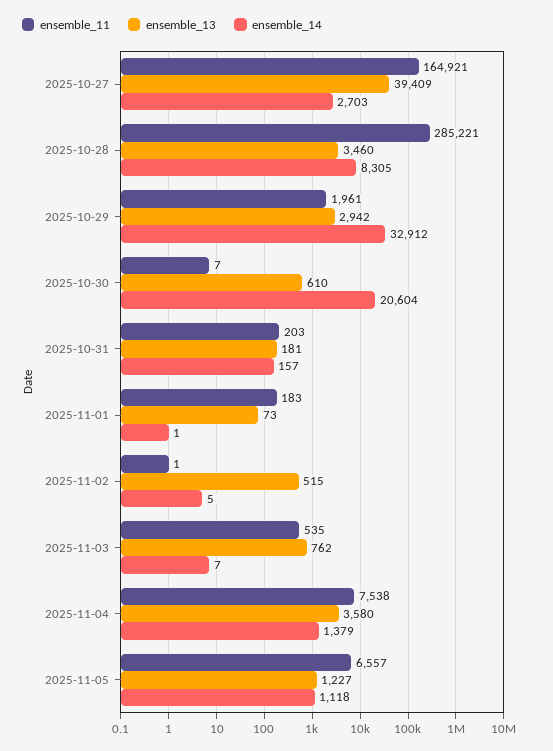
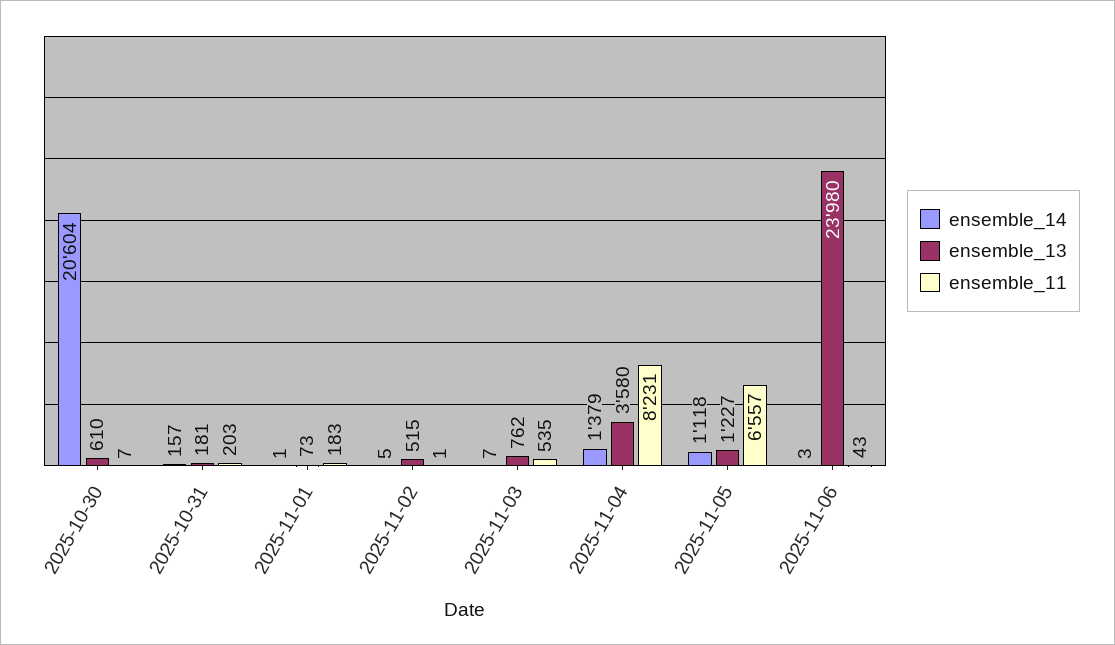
ensemble_11, 2025-10-27: 164921 -> none
ensemble_13, 2025-10-27: 39409 -> none
ensemble_14, 2025-10-27: 2703 -> none
ensemble_11, 2025-10-28: 285221 -> none
ensemble_13, 2025-10-28: 3460 -> none
ensemble_14, 2025-10-28: 8305 -> none
ensemble_11, 2025-10-29: 1961 -> none
ensemble_13, 2025-10-29: 2942 -> none
ensemble_14, 2025-10-29: 32912 -> none
ensemble_11, 2025-11-04: 7538 -> 8231
ensemble_14, 2025-11-06: none -> 3
ensemble_13, 2025-11-06: none -> 23980
ensemble_11, 2025-11-06: none -> 43

